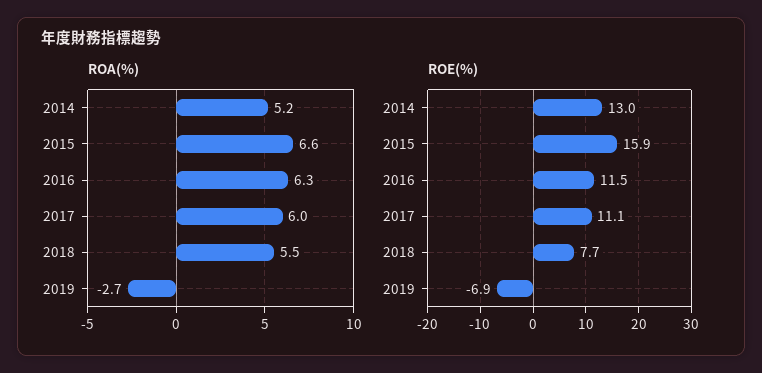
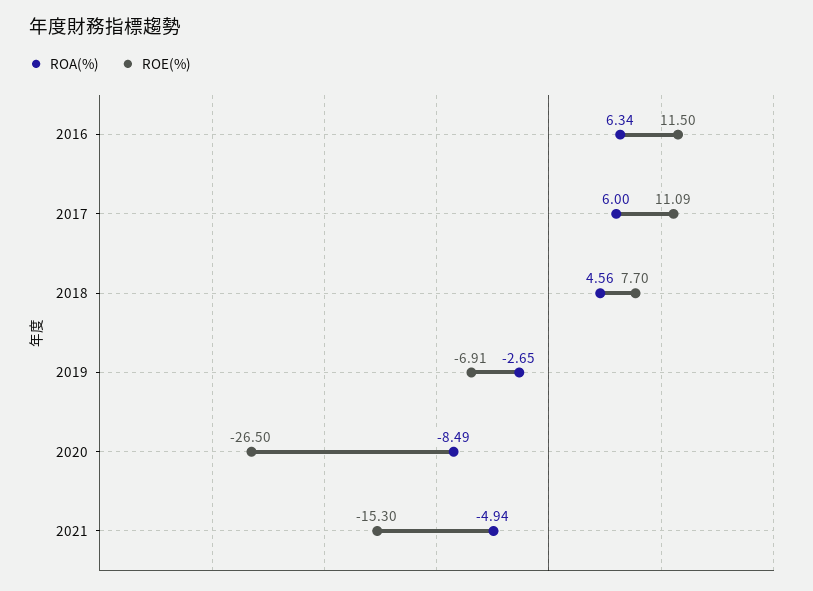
ROA(%), 2014: 5.2 -> none
ROA(%), 2015: 6.6 -> none
ROA(%), 2018: 5.5 -> 4.56
ROE(%), 2014: 13 -> none
ROE(%), 2015: 15.9 -> none
ROA(%), 2020: none -> -8.49
ROE(%), 2020: none -> -26.5
ROA(%), 2021: none -> -4.94
ROE(%), 2021: none -> -15.3

